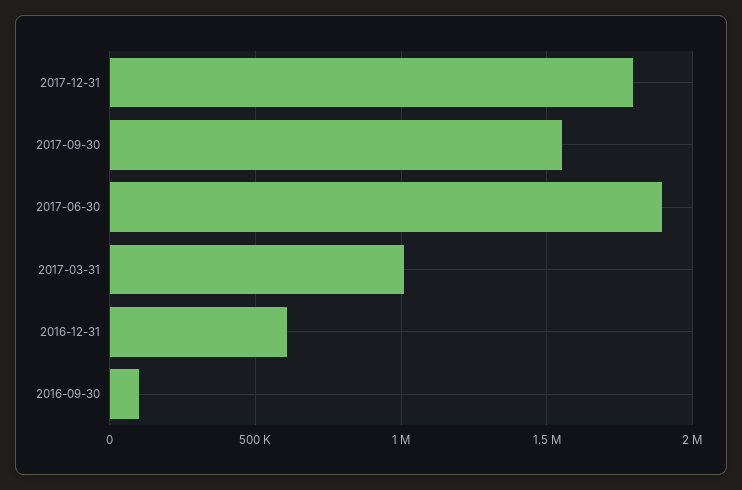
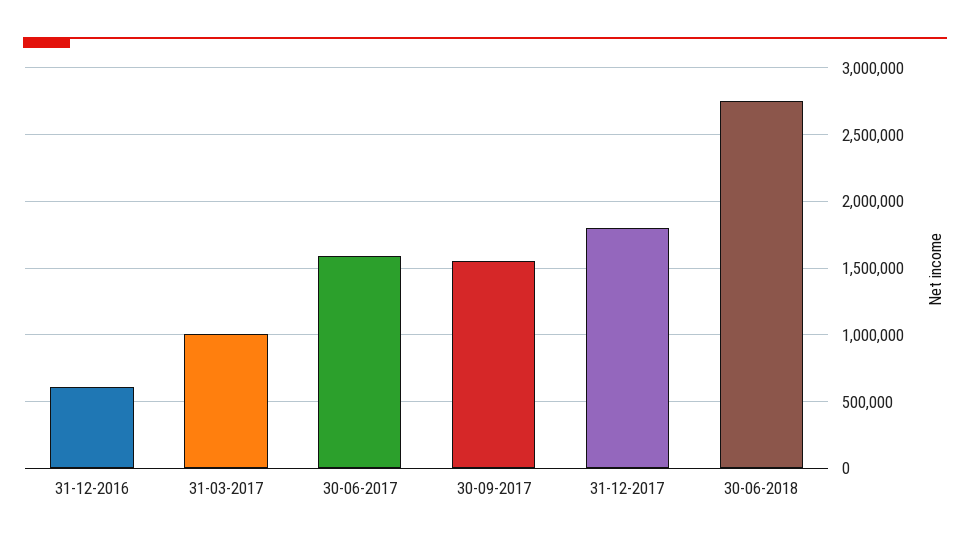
2017-06-30: 1900000 -> 1600000
2016-09-30: 100000 -> none
30-06-2018: none -> 2750000

